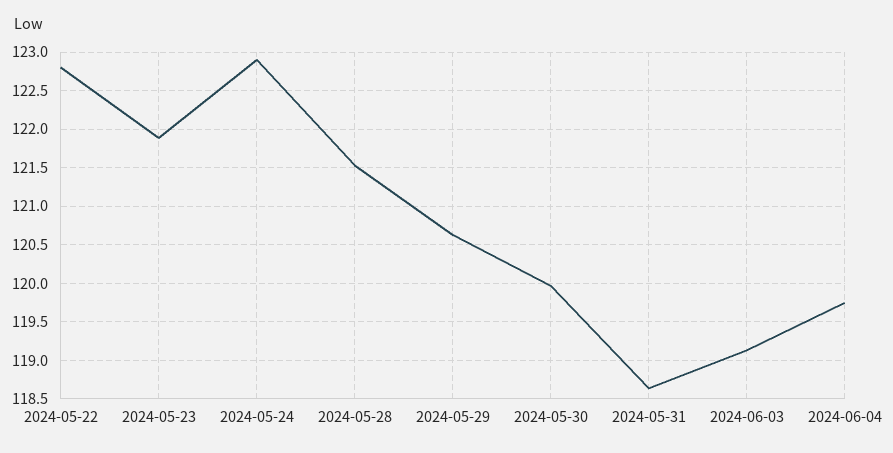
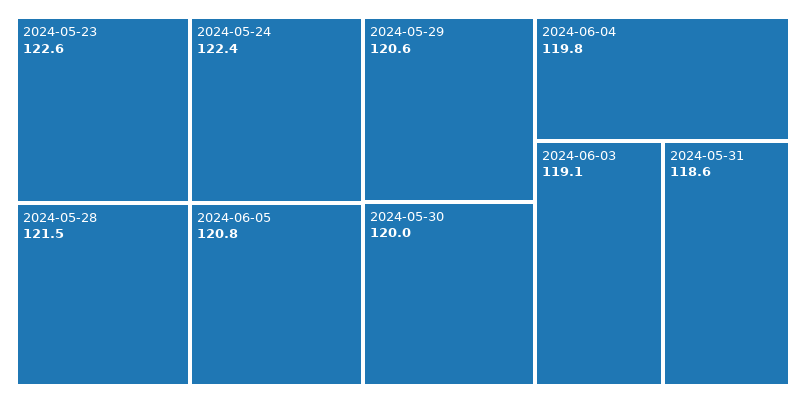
2024-05-22: 122.8 -> none
2024-05-23: 121.9 -> 122.6
2024-05-24: 122.9 -> 122.4
2024-06-05: none -> 120.8

